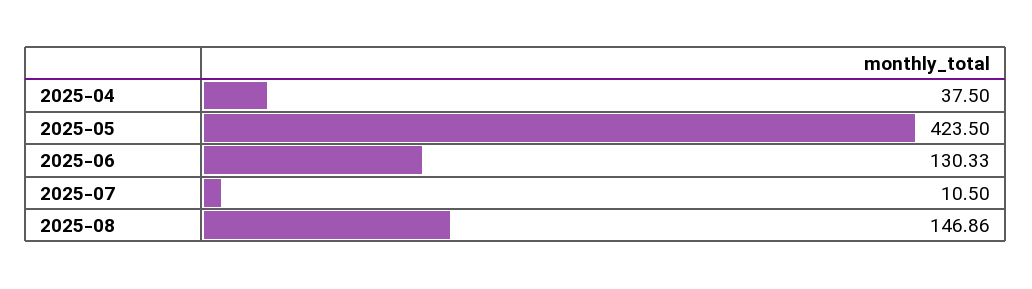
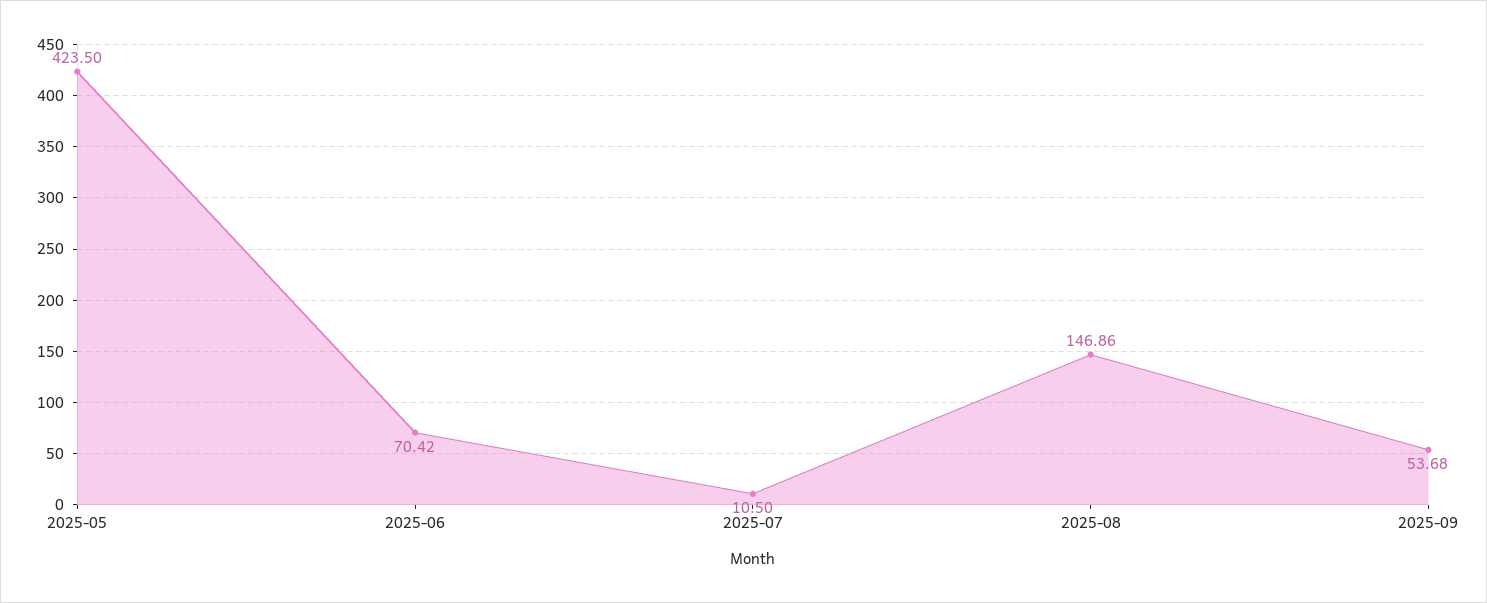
2025-04: 37.5 -> none
2025-06: 130.33 -> 70.42
2025-09: none -> 53.68

